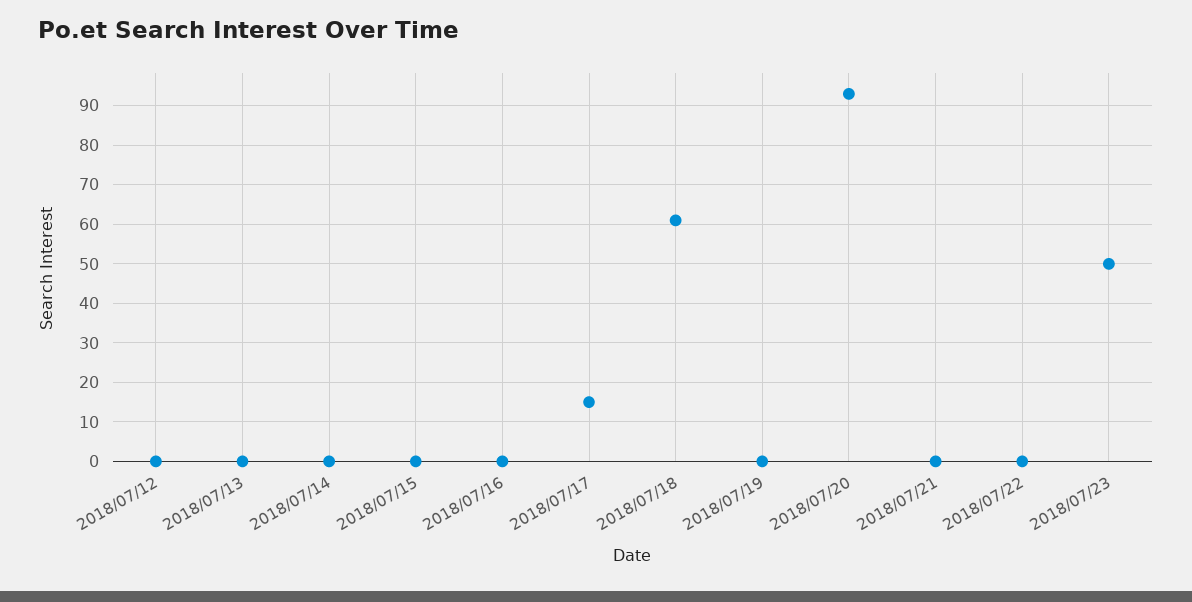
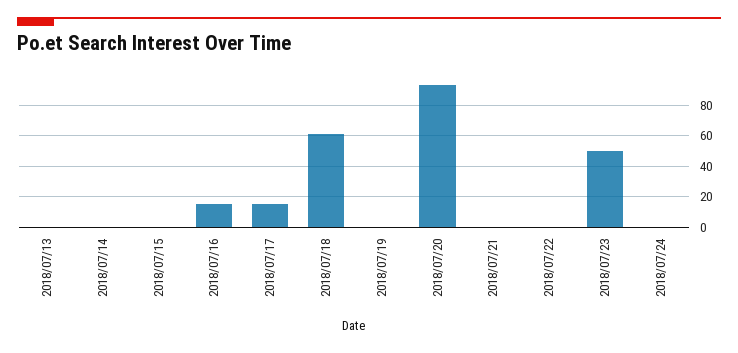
2018/07/12: 0 -> none
2018/07/16: 0 -> 15
2018/07/24: none -> 0

